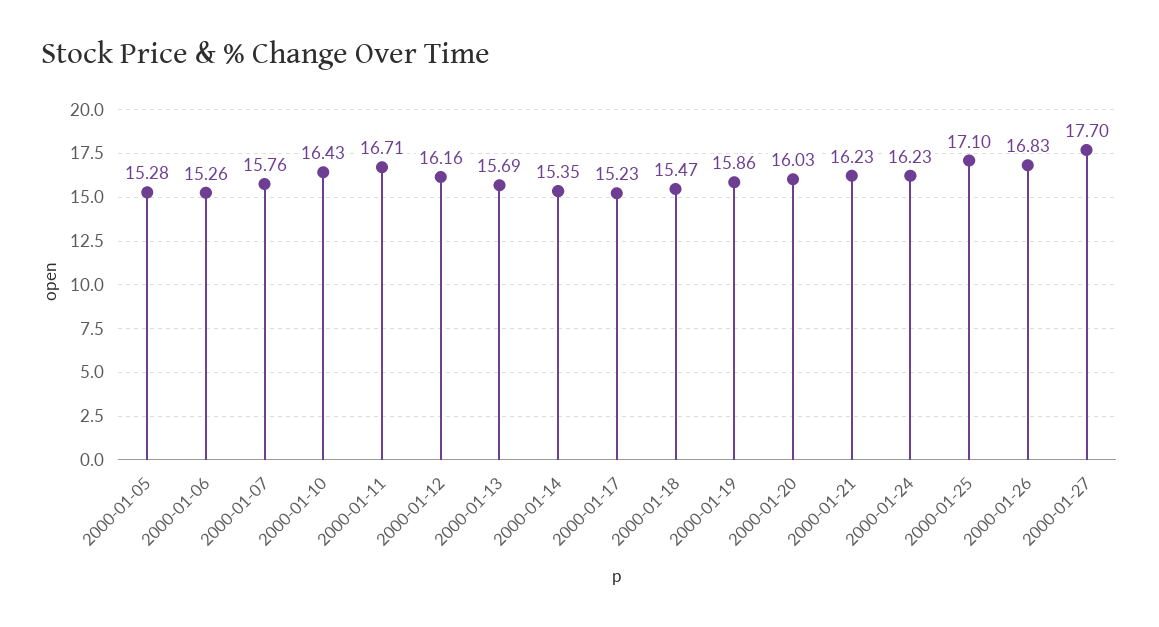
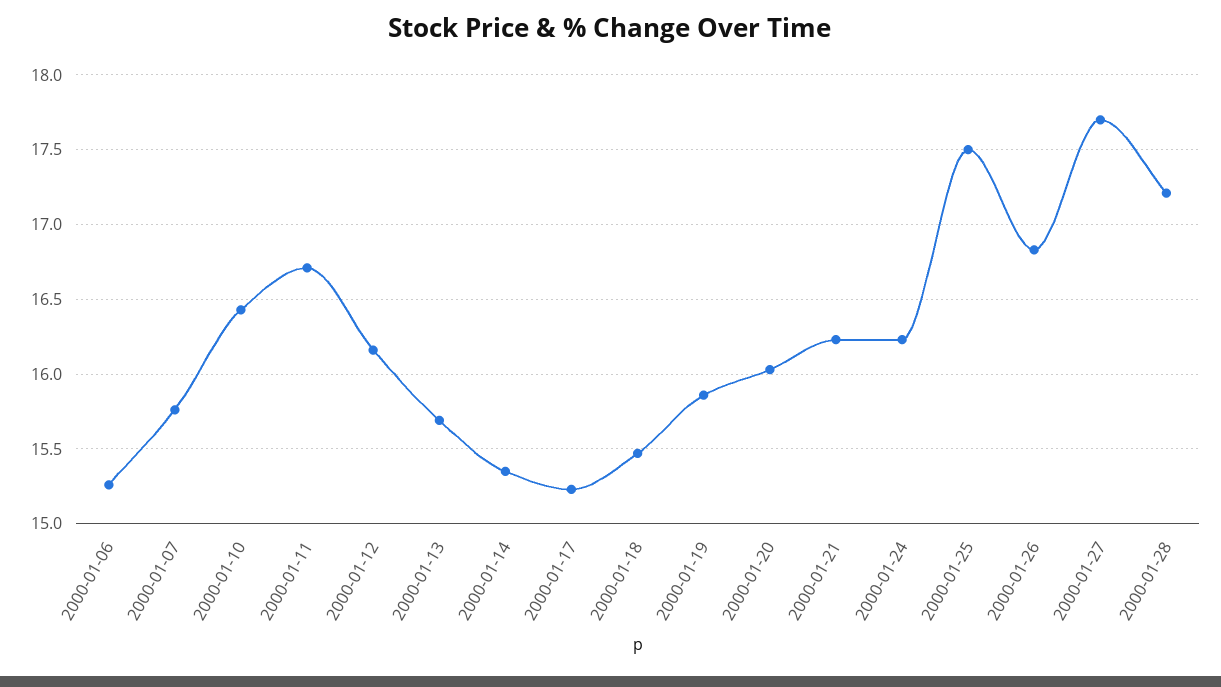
2000-01-05: 15.28 -> none
2000-01-25: 17.1 -> 17.5
2000-01-28: none -> 17.2

